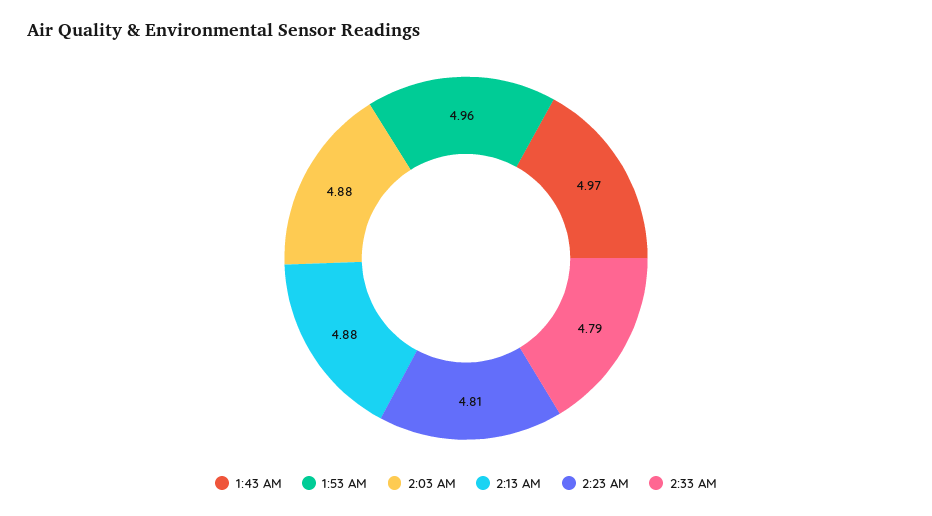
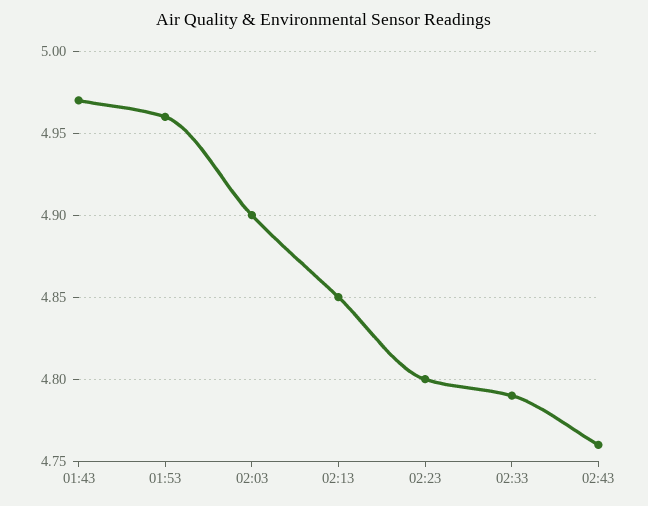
2:03 AM: 4.88 -> 4.9
2:13 AM: 4.88 -> 4.85
2:23 AM: 4.81 -> 4.8
02:43: none -> 4.76

